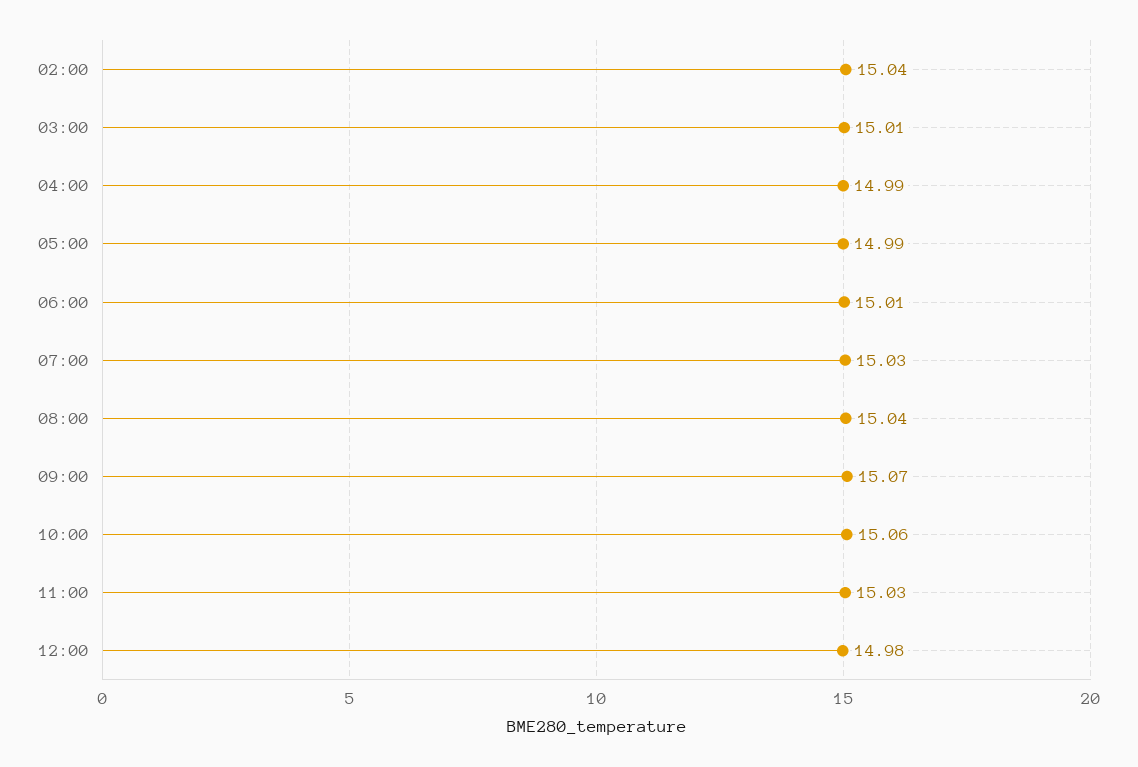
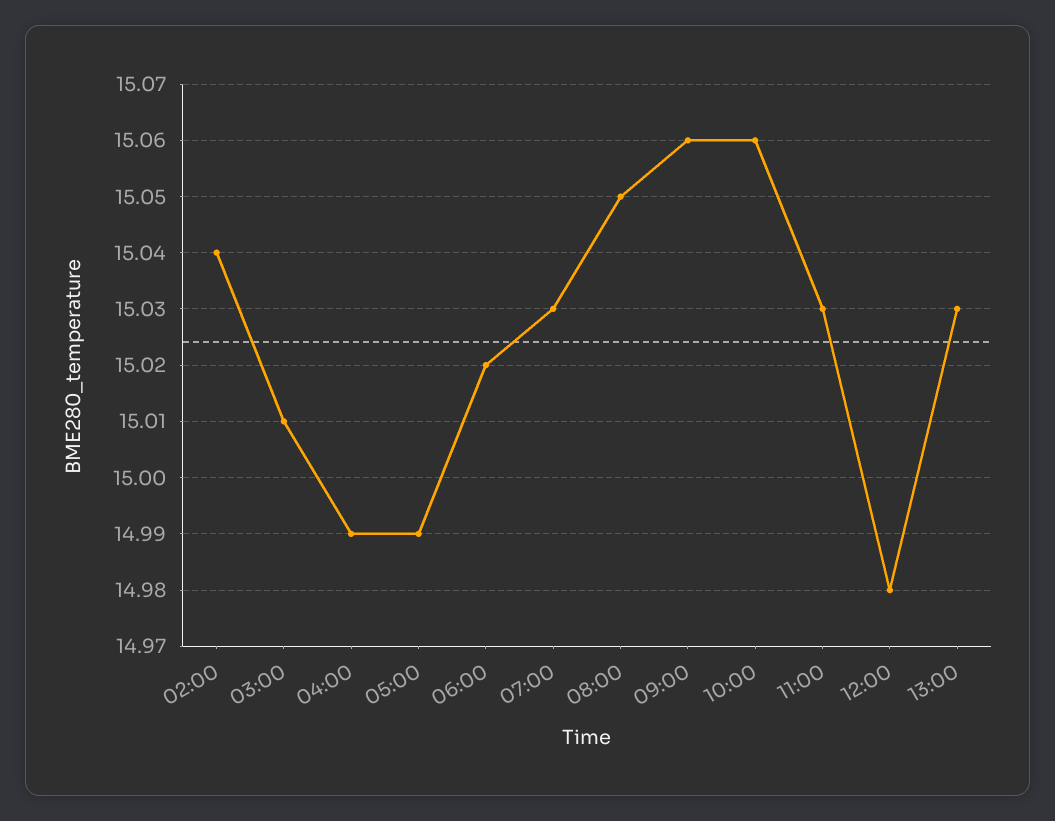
06:00: 15.01 -> 15.02
08:00: 15.04 -> 15.05
09:00: 15.07 -> 15.06
13:00: none -> 15.03

